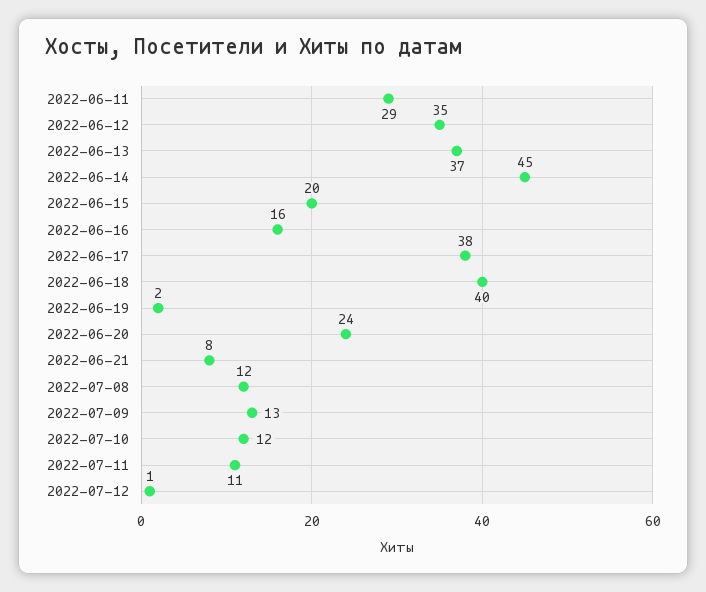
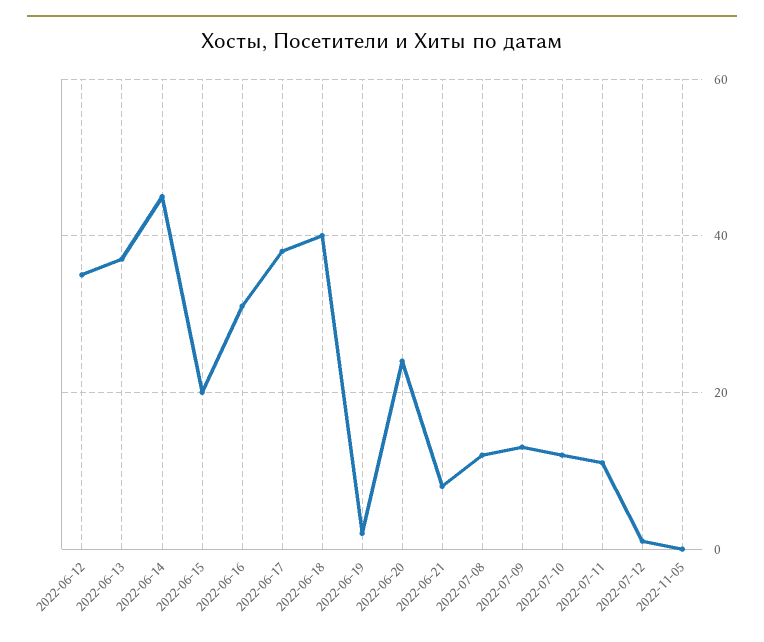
2022-06-11: 29 -> none
2022-06-16: 16 -> 30
2022-11-05: none -> 0

